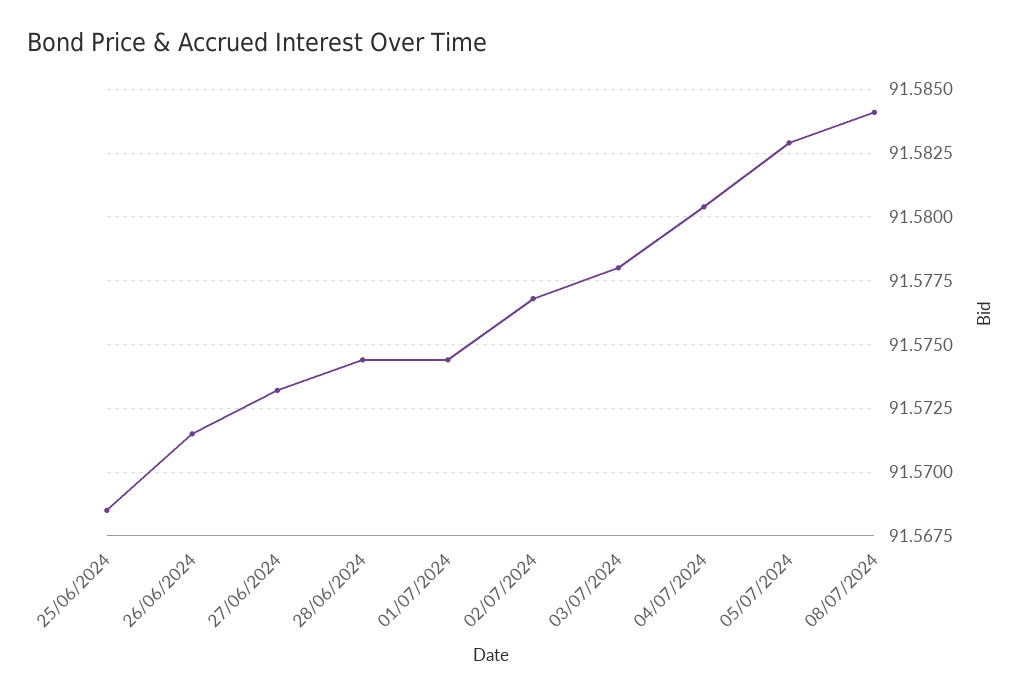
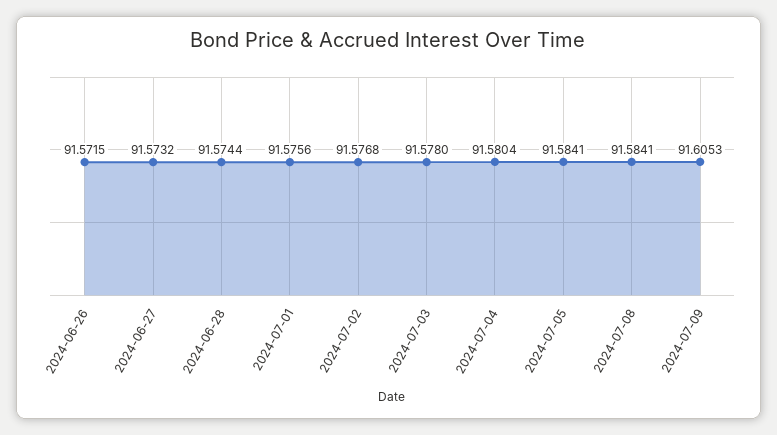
25/06/2024: 91.5685 -> none
01/07/2024: 91.5745 -> 91.5756
05/07/2024: 91.583 -> 91.5841
2024-07-09: none -> 91.6053

